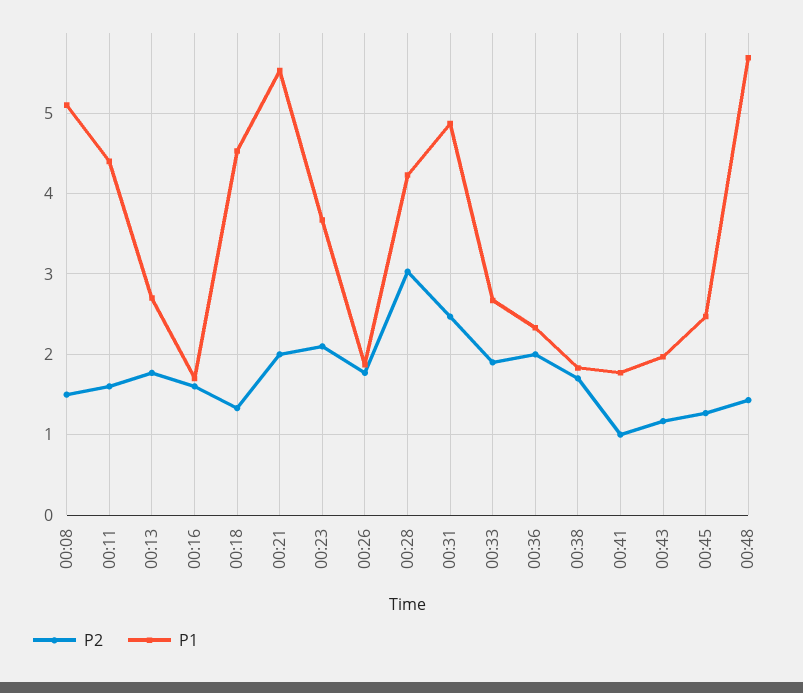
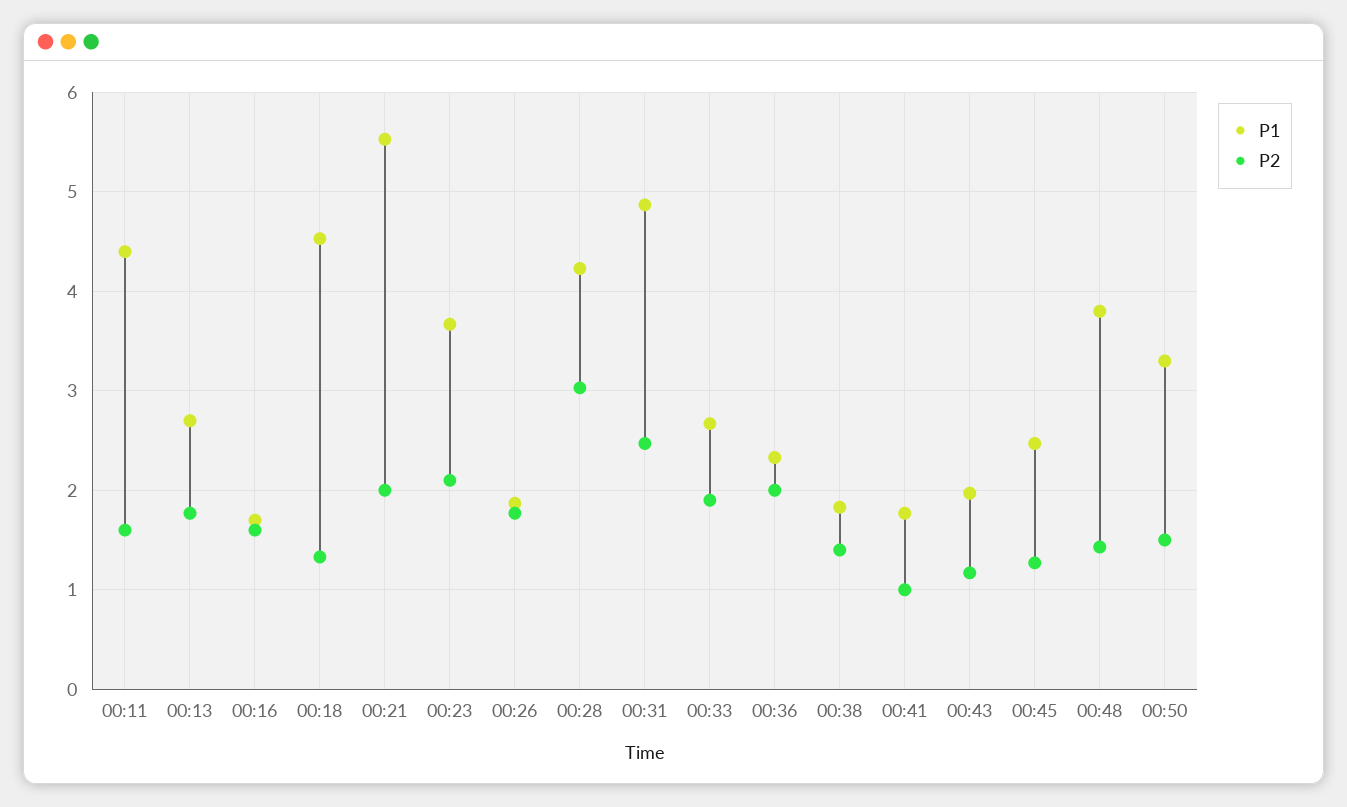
P2, 00:08: 1.5 -> none
P1, 00:08: 5.1 -> none
P2, 00:38: 1.7 -> 1.4
P1, 00:48: 5.7 -> 3.8
P1, 00:50: none -> 3.3
P2, 00:50: none -> 1.5

